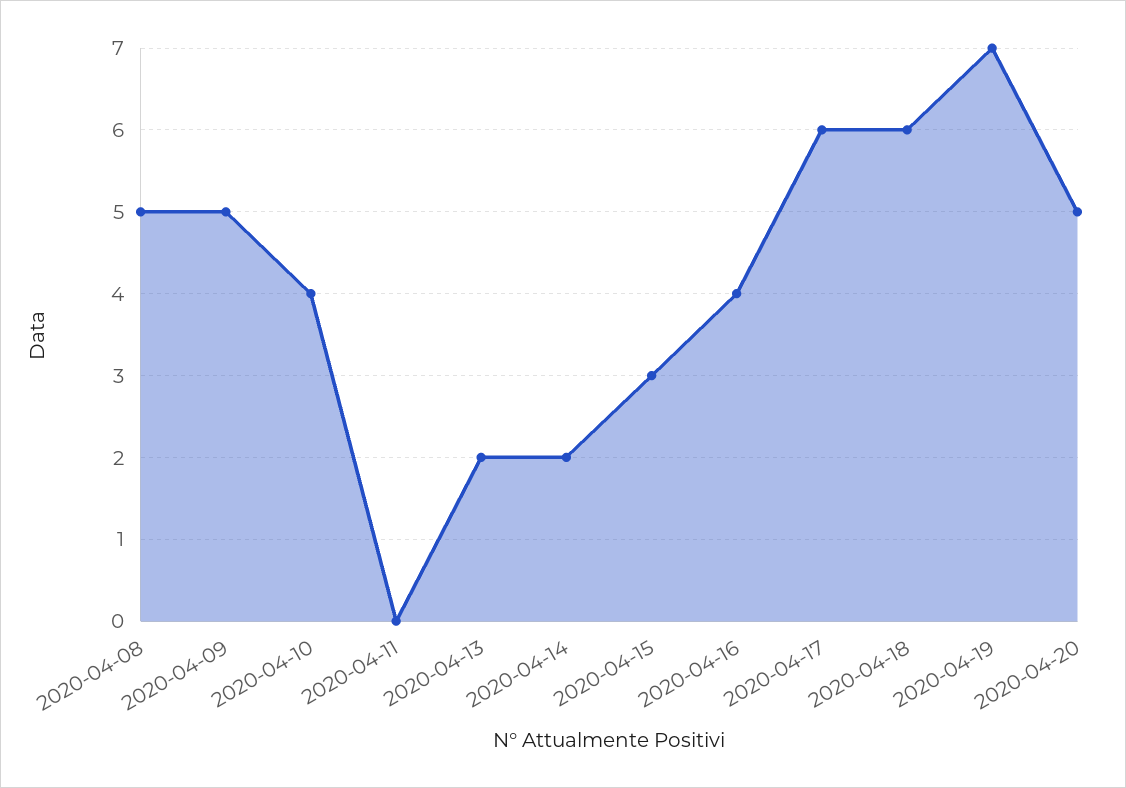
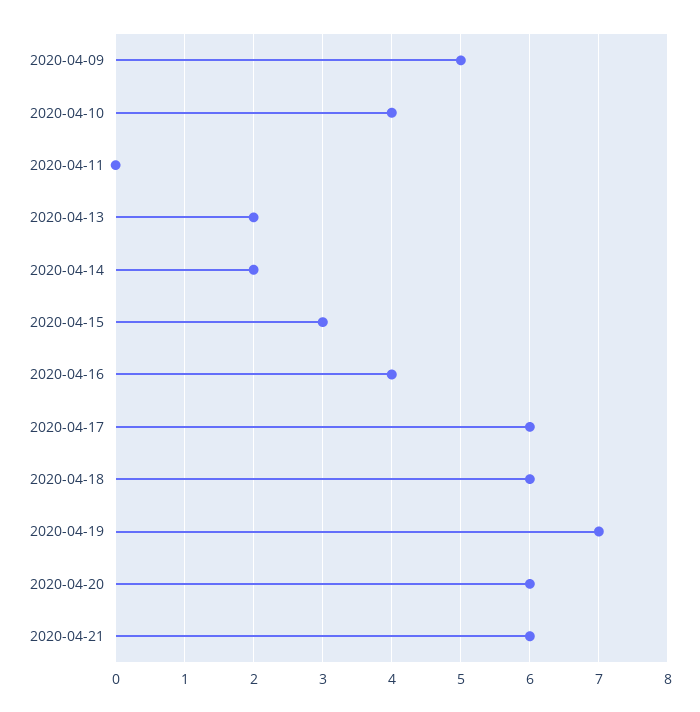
2020-04-08: 5 -> none
2020-04-20: 5 -> 6
2020-04-21: none -> 6

